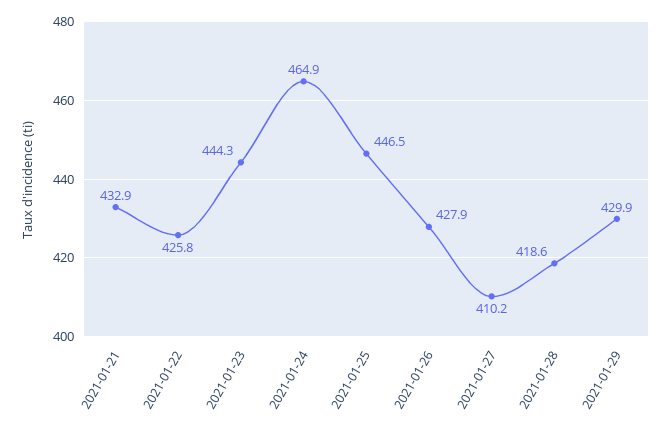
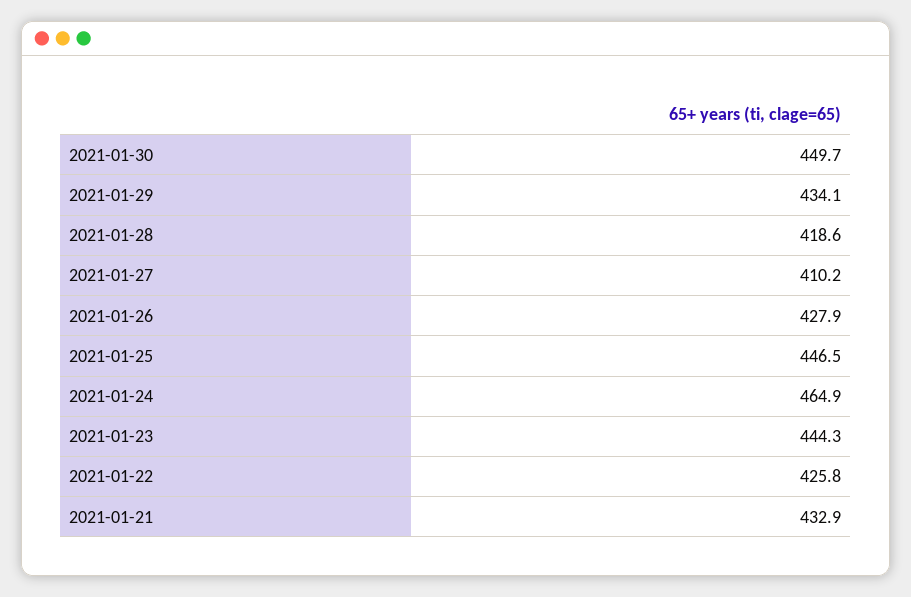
2021-01-29: 429.9 -> 434.1
2021-01-30: none -> 449.7

